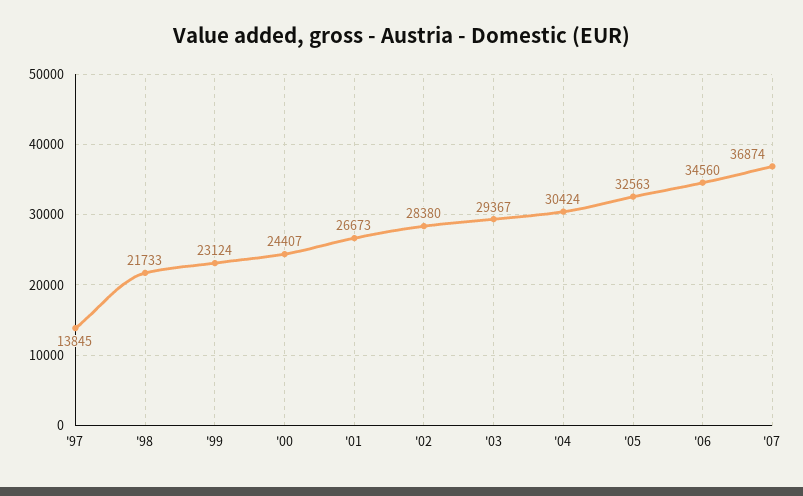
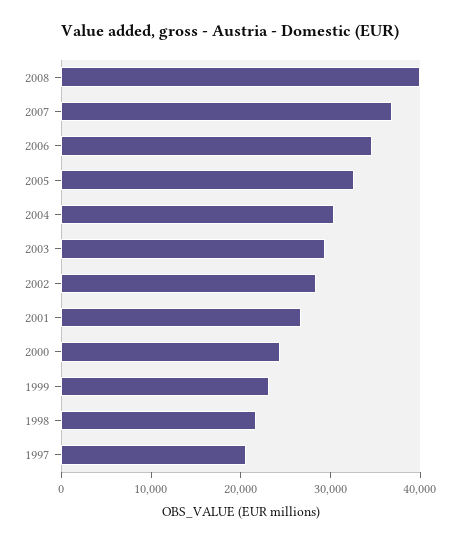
'97: 13845 -> 20000
2008: none -> 40000

